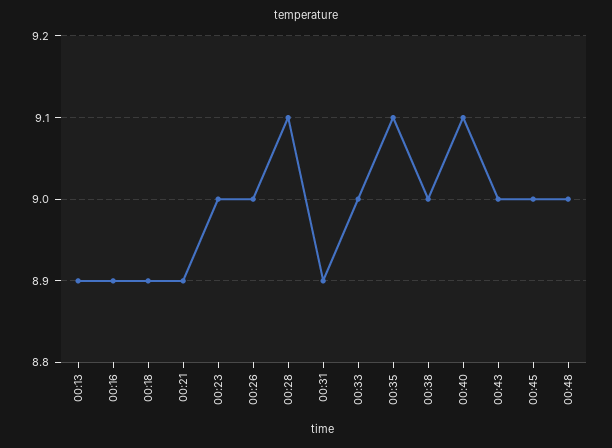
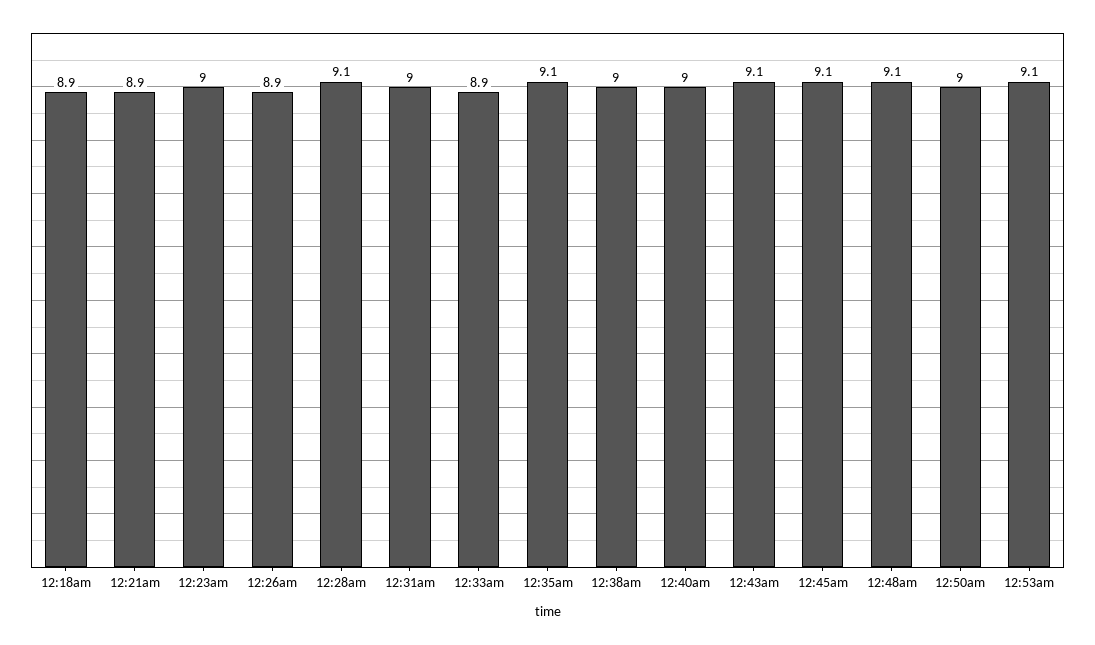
00:13: 8.9 -> none
00:16: 8.9 -> none
00:26: 9 -> 8.9
00:31: 8.9 -> 9
00:33: 9 -> 8.9
00:40: 9.1 -> 9
00:43: 9 -> 9.1
00:45: 9 -> 9.1
00:48: 9 -> 9.1
12:50am: none -> 9
12:53am: none -> 9.1

